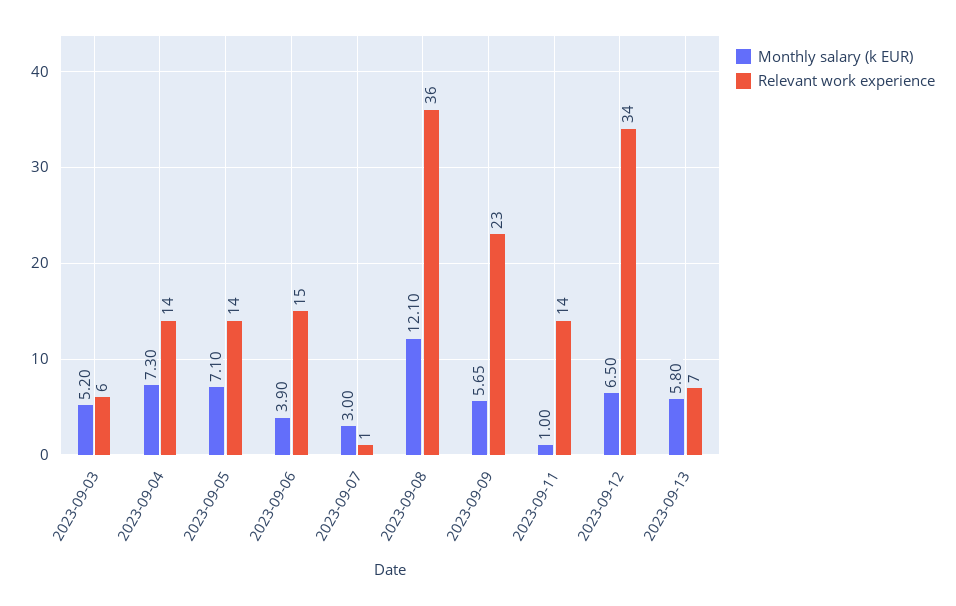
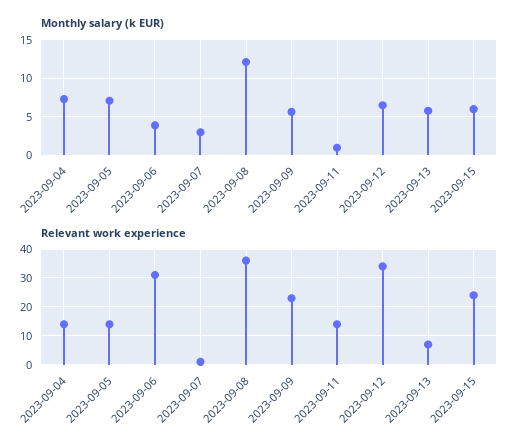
Monthly salary (k EUR), 2023-09-03: 5.2 -> none
Relevant work experience, 2023-09-03: 6 -> none
Relevant work experience, 2023-09-06: 15 -> 30
Monthly salary (k EUR), 2023-09-15: none -> 6
Relevant work experience, 2023-09-15: none -> 25

